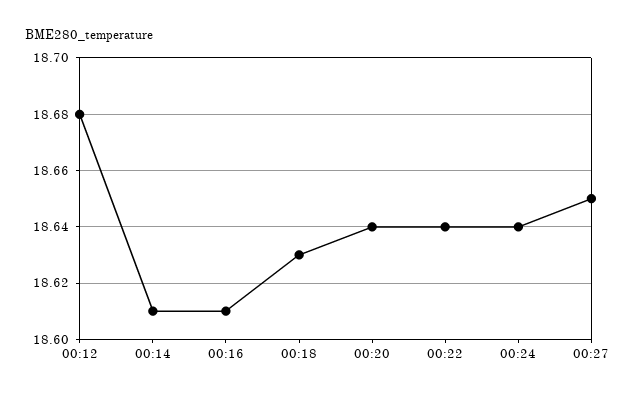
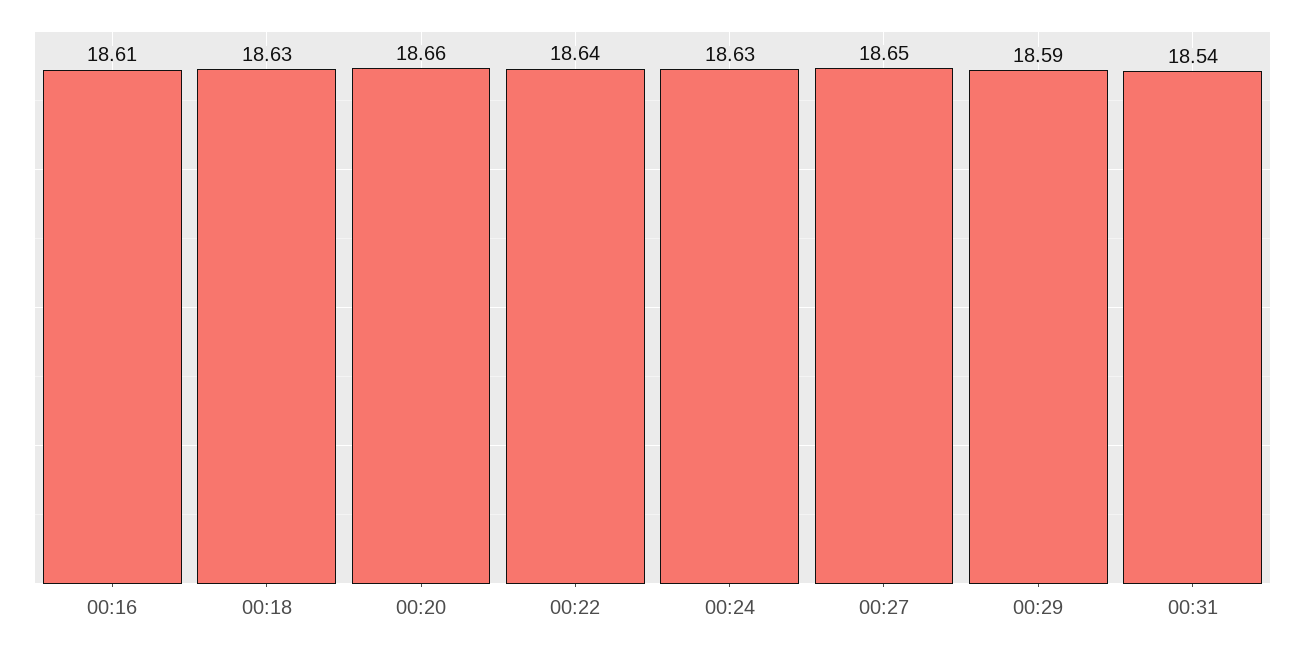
00:12: 18.68 -> none
00:14: 18.61 -> none
00:20: 18.64 -> 18.66
00:24: 18.64 -> 18.63
00:29: none -> 18.59
00:31: none -> 18.54

